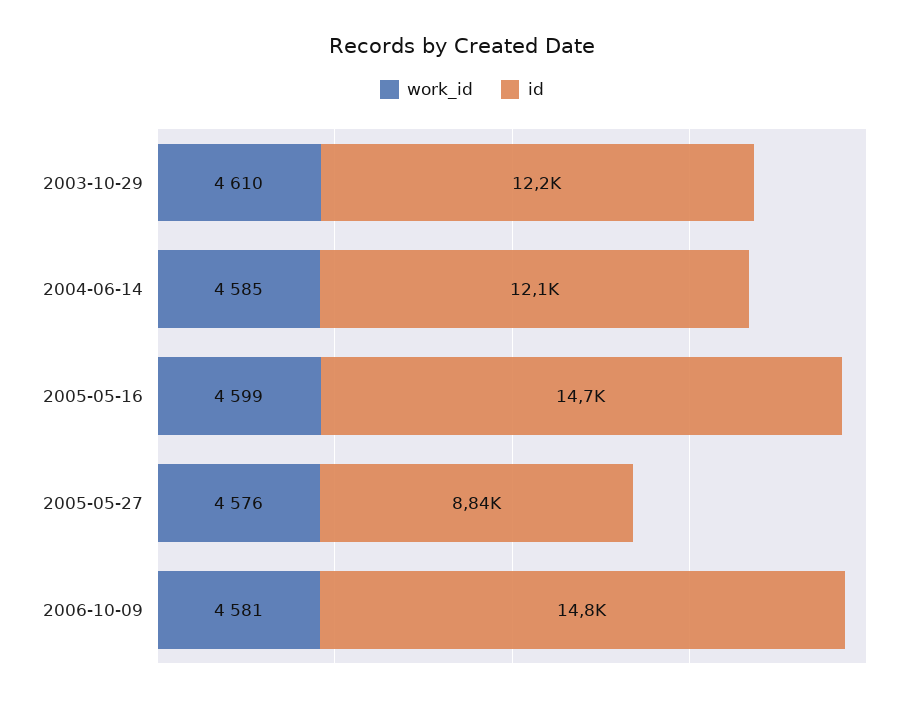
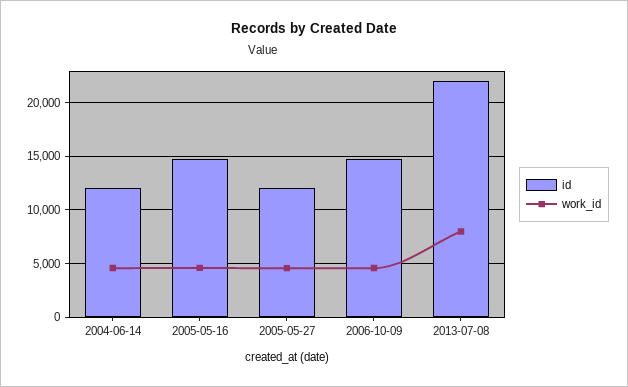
work_id, 2003-10-29: 4610 -> none
id, 2003-10-29: 12200 -> none
id, 2005-05-27: 8840 -> 12000
id, 2013-07-08: none -> 22000
work_id, 2013-07-08: none -> 8000

